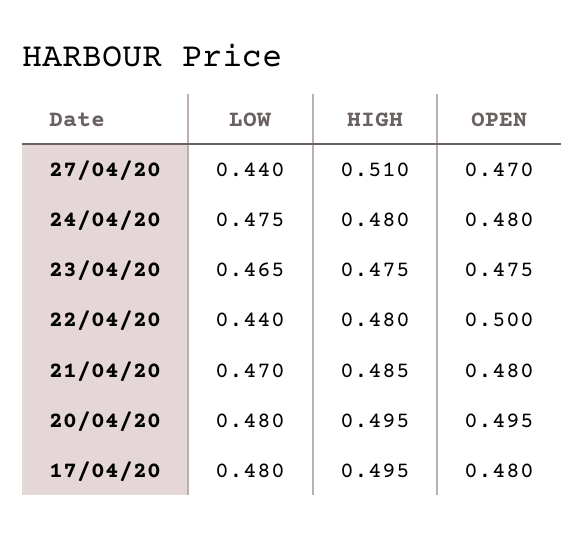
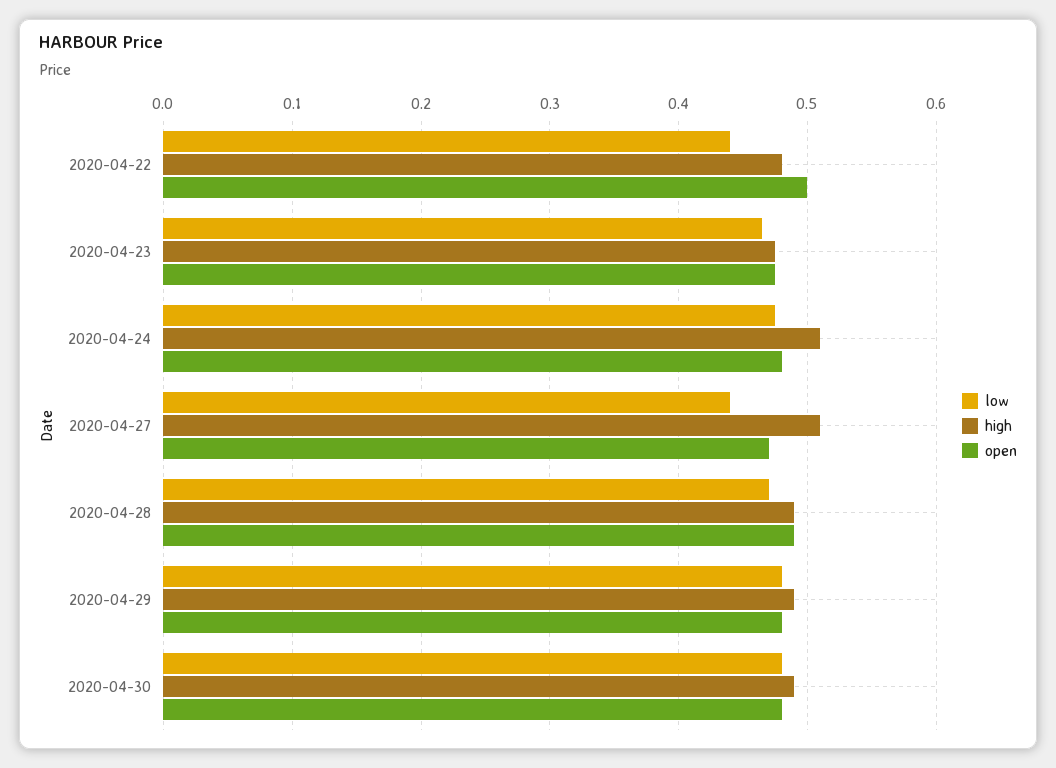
HIGH, 24/04/20: 0.48 -> 0.51
LOW, 21/04/20: 0.47 -> none
HIGH, 21/04/20: 0.485 -> none
OPEN, 21/04/20: 0.48 -> none
LOW, 20/04/20: 0.48 -> none
HIGH, 20/04/20: 0.495 -> none
OPEN, 20/04/20: 0.495 -> none
LOW, 17/04/20: 0.48 -> none
HIGH, 17/04/20: 0.495 -> none
OPEN, 17/04/20: 0.48 -> none
LOW, 2020-04-28: none -> 0.47
HIGH, 2020-04-28: none -> 0.49
OPEN, 2020-04-28: none -> 0.49
LOW, 2020-04-29: none -> 0.48
HIGH, 2020-04-29: none -> 0.49
OPEN, 2020-04-29: none -> 0.48
LOW, 2020-04-30: none -> 0.48
HIGH, 2020-04-30: none -> 0.49
OPEN, 2020-04-30: none -> 0.48

